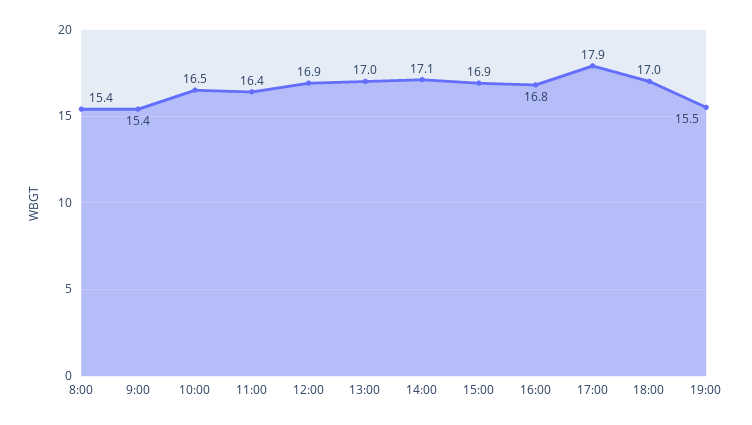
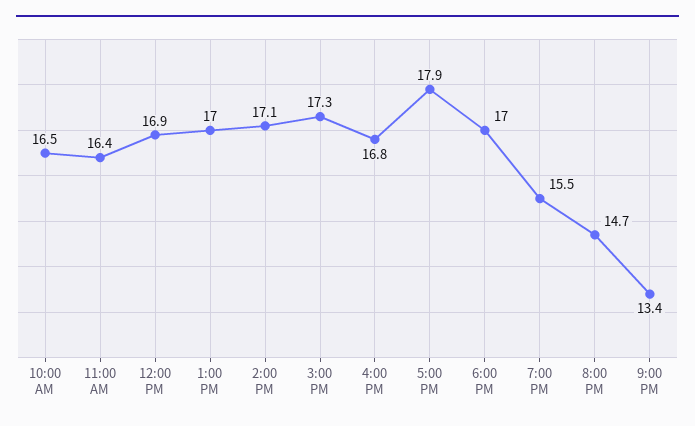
8:00: 15.4 -> none
9:00: 15.4 -> none
15:00: 16.9 -> 17.3
8:00 PM: none -> 14.7
9:00 PM: none -> 13.4

